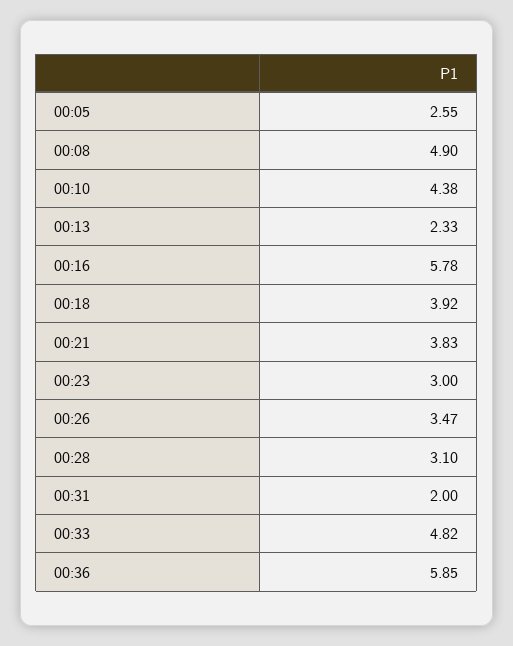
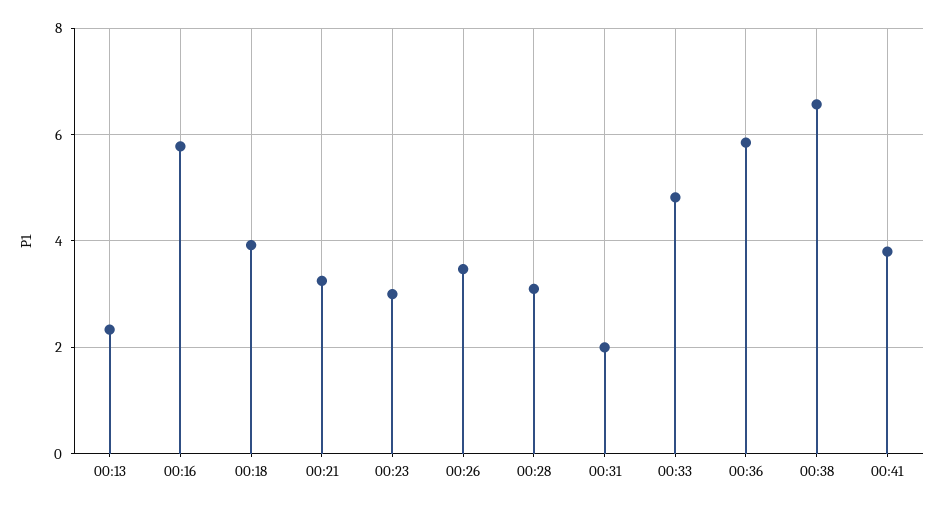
00:05: 2.55 -> none
00:08: 4.9 -> none
00:10: 4.38 -> none
00:21: 3.83 -> 3.2
00:38: none -> 6.6
00:41: none -> 3.8

